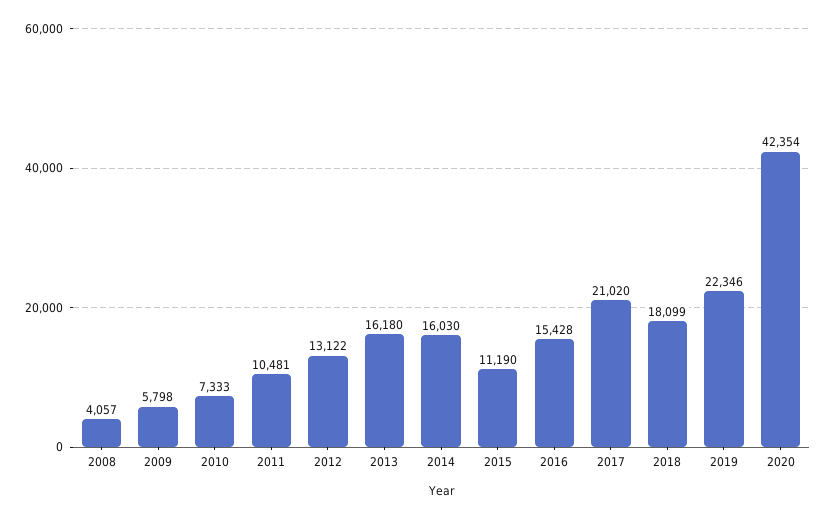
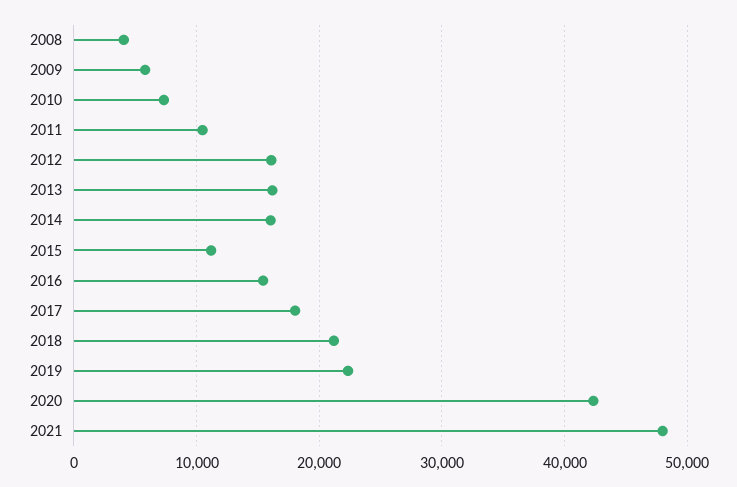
2012: 13122 -> 16000
2017: 21020 -> 18000
2018: 18099 -> 21000
2021: none -> 48000

